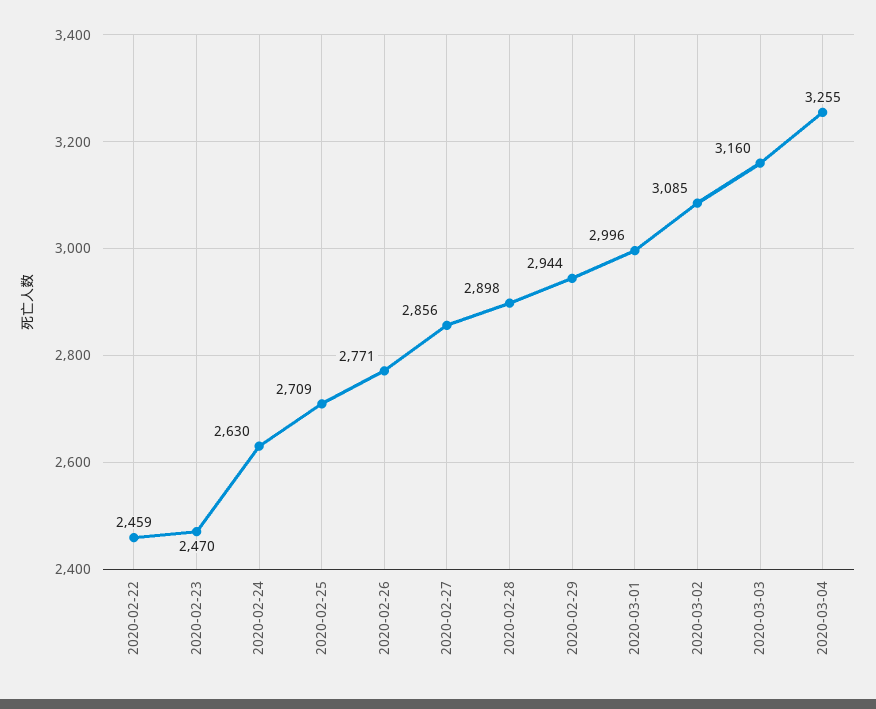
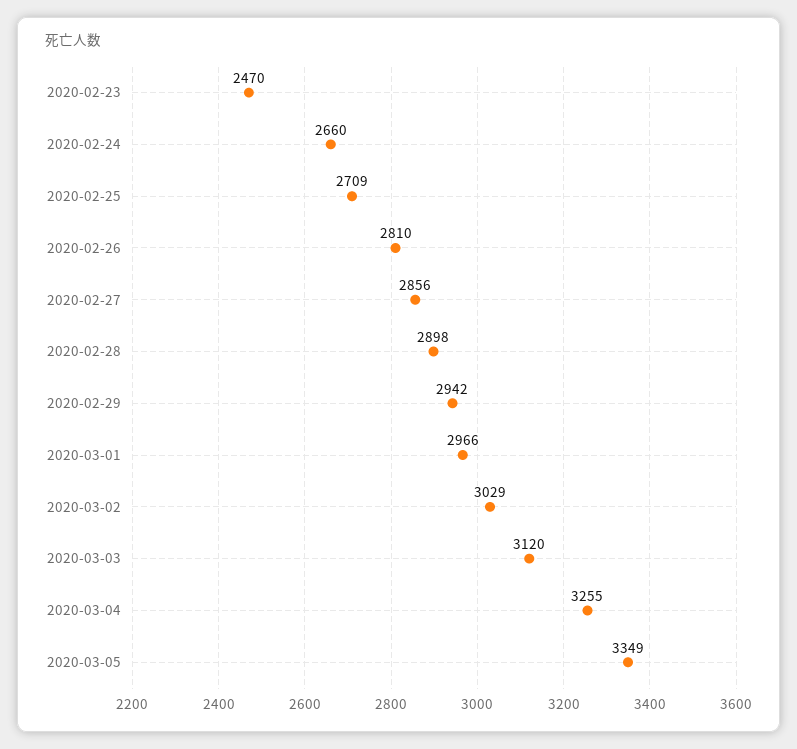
2020-02-22: 2459 -> none
2020-02-24: 2630 -> 2660
2020-02-26: 2771 -> 2810
2020-02-29: 2944 -> 2942
2020-03-01: 2996 -> 2966
2020-03-02: 3085 -> 3029
2020-03-03: 3160 -> 3120
2020-03-05: none -> 3349

